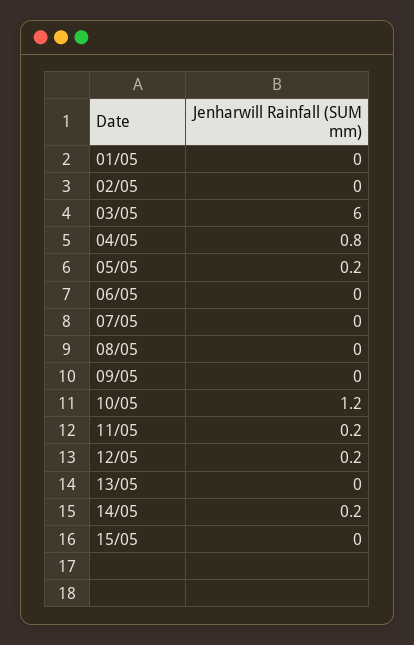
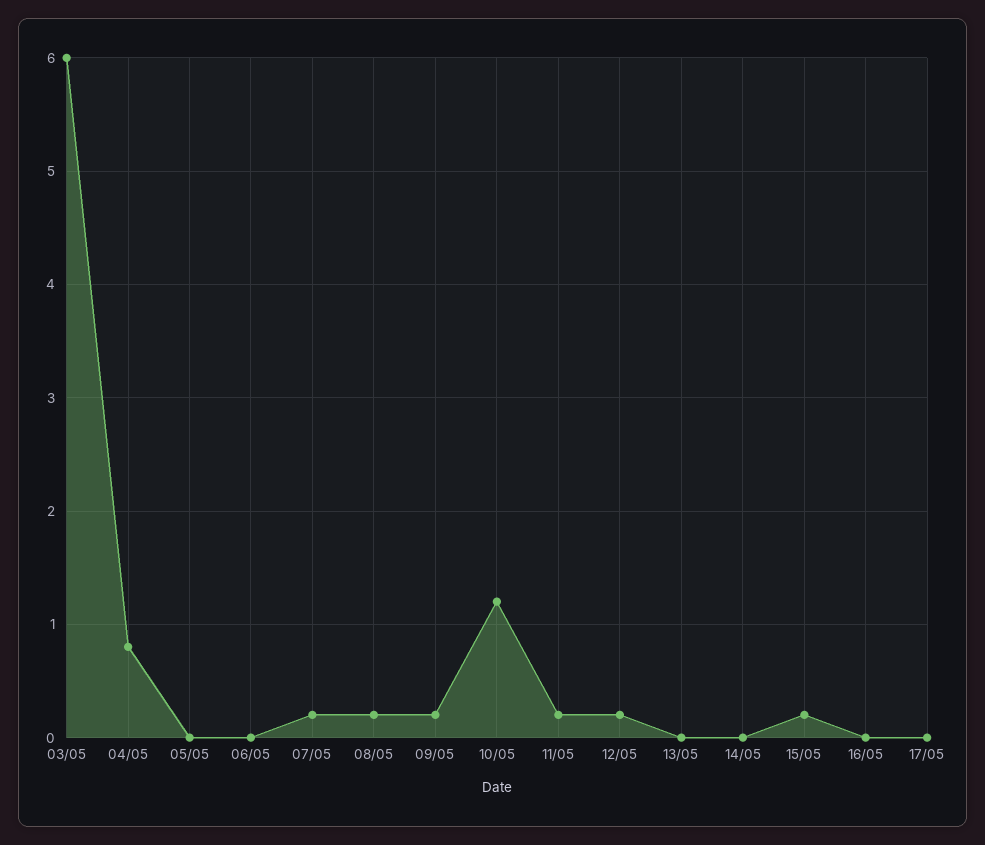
01/05: 0 -> none
02/05: 0 -> none
05/05: 0.2 -> 0
07/05: 0 -> 0.2
08/05: 0 -> 0.2
09/05: 0 -> 0.2
14/05: 0.2 -> 0
15/05: 0 -> 0.2
16/05: none -> 0
17/05: none -> 0

